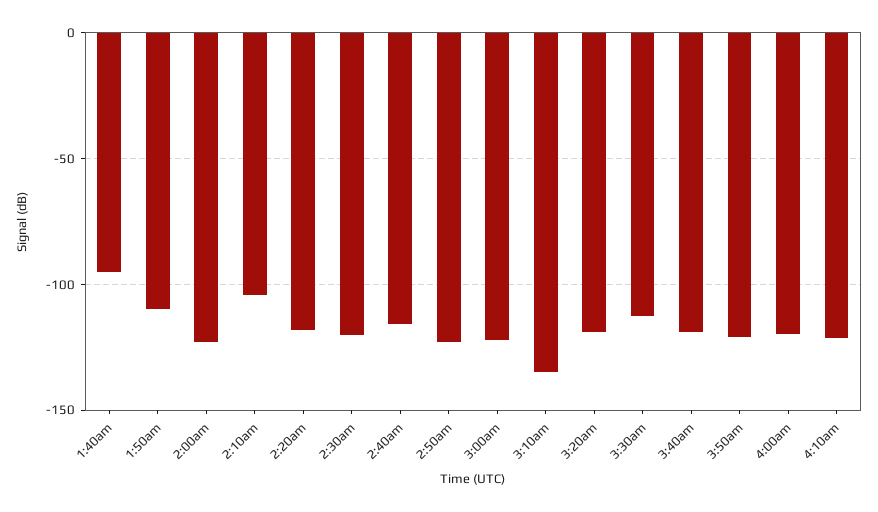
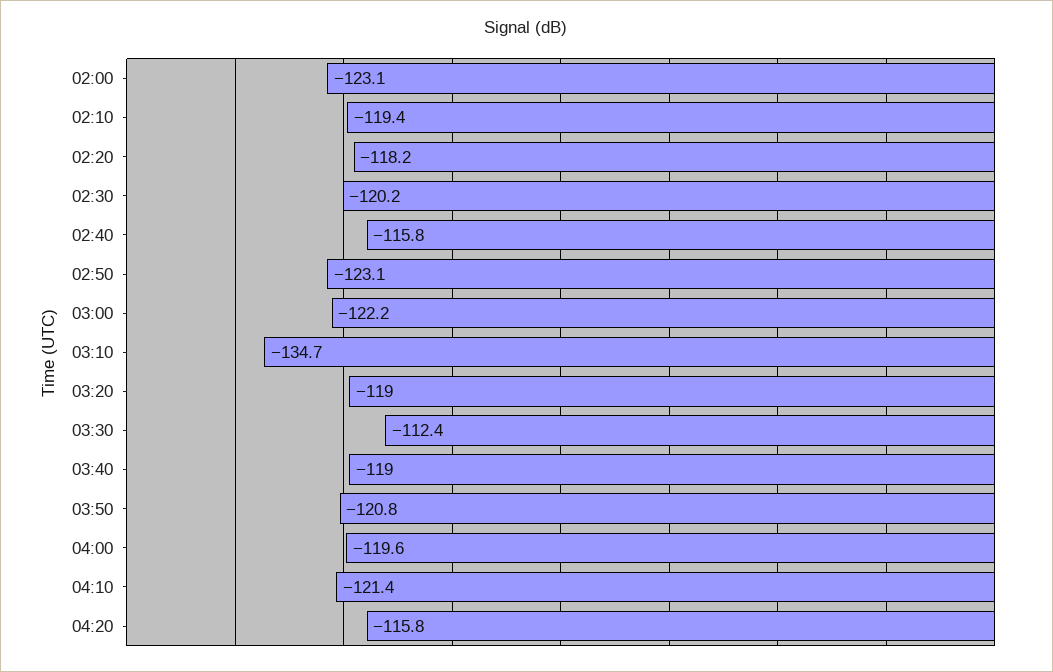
1:40am: -95 -> none
1:50am: -110 -> none
2:10am: -105 -> -119.4
04:20: none -> -115.8

